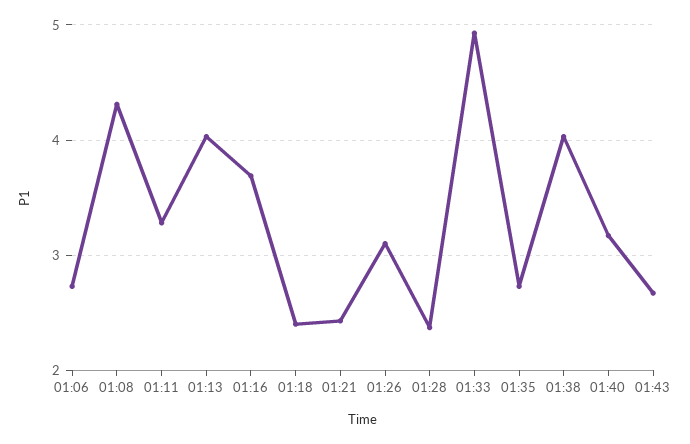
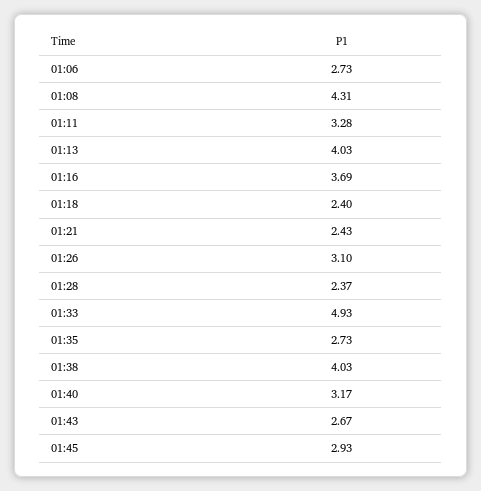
01:45: none -> 2.93

